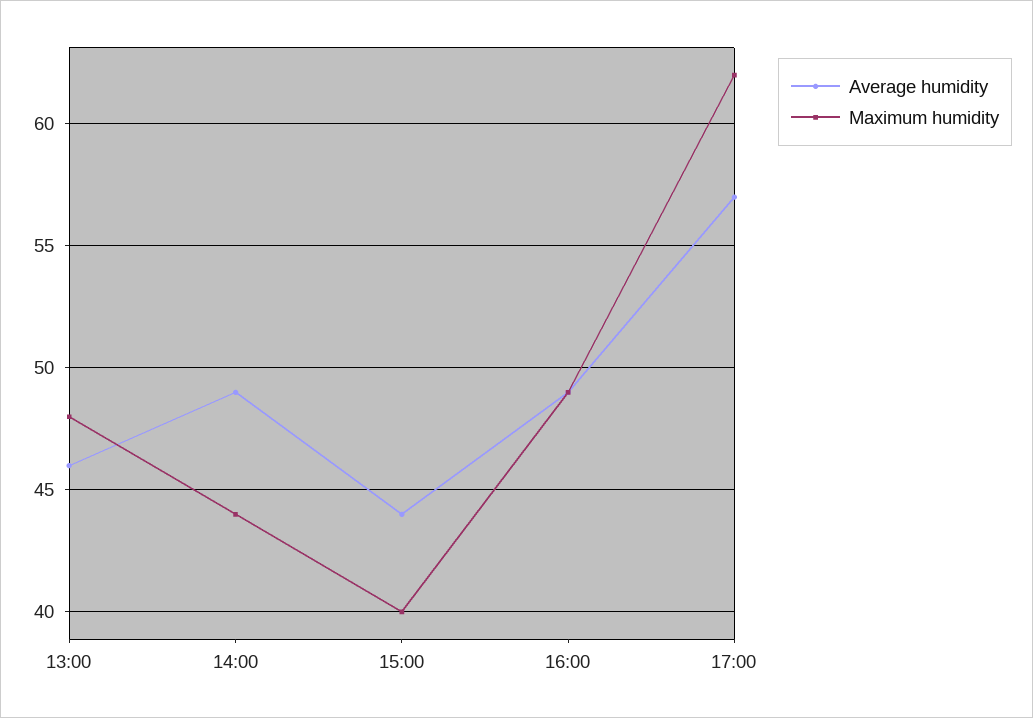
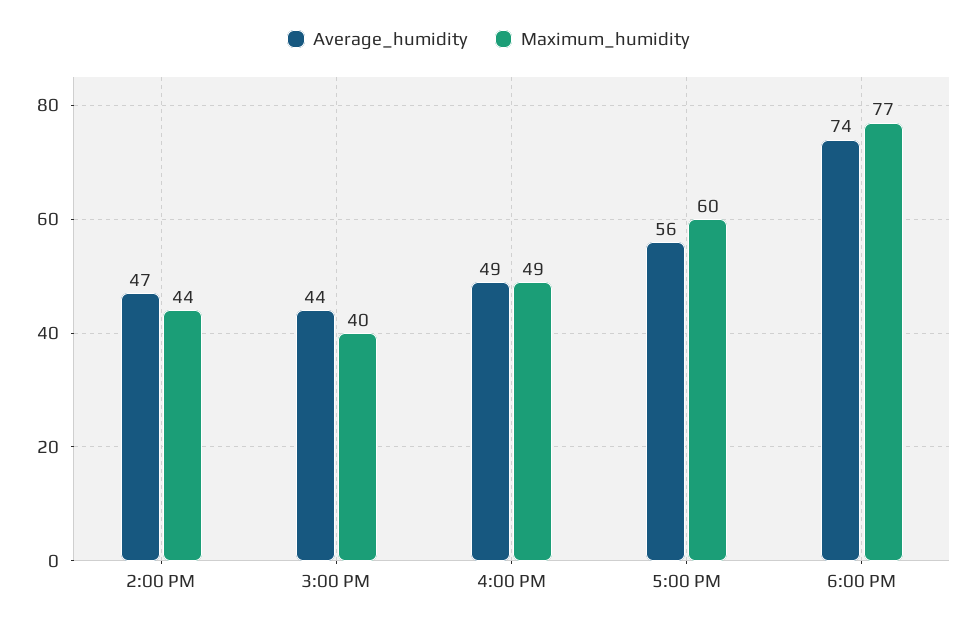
Average humidity, 13:00: 46 -> none
Maximum humidity, 13:00: 48 -> none
Average humidity, 14:00: 49 -> 47
Average humidity, 17:00: 57 -> 56
Maximum humidity, 17:00: 62 -> 60
Average humidity, 6:00 PM: none -> 74
Maximum humidity, 6:00 PM: none -> 77

